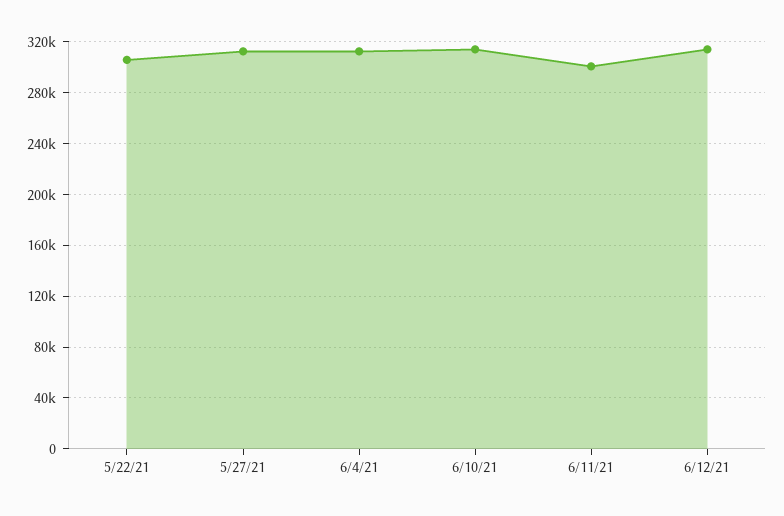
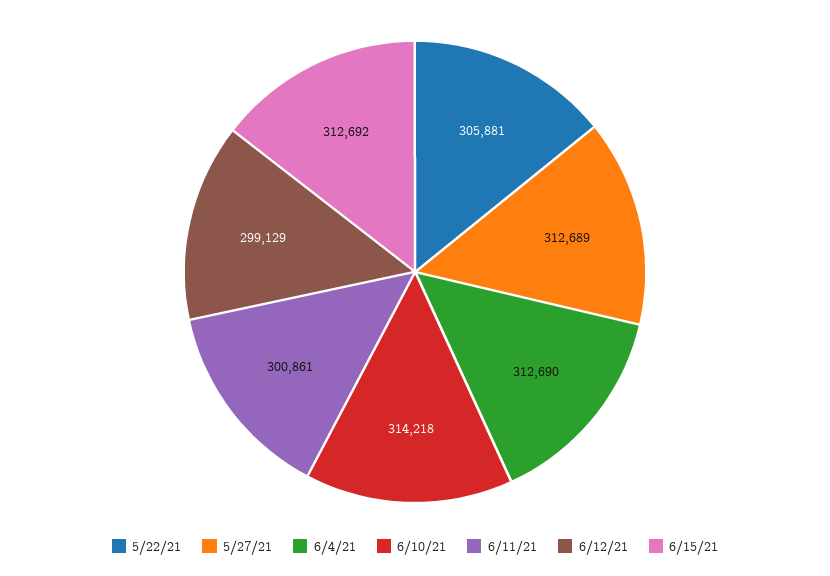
6/12/21: 315000 -> 299129
6/15/21: none -> 312692

